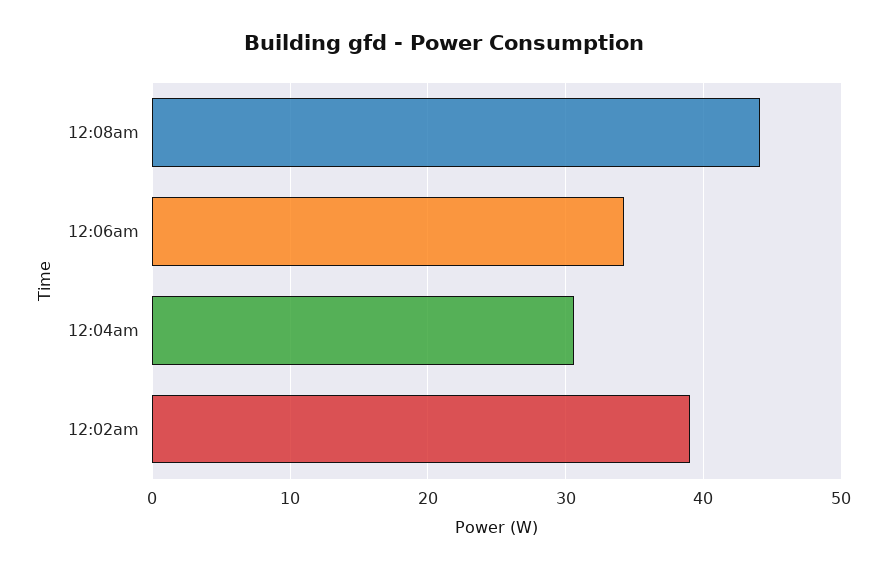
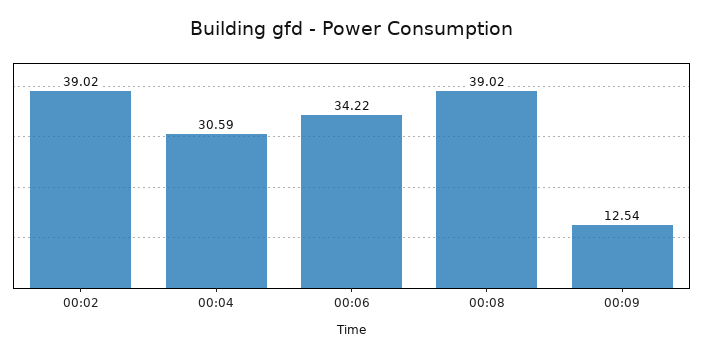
12:08am: 44 -> 39.02
00:09: none -> 12.54

